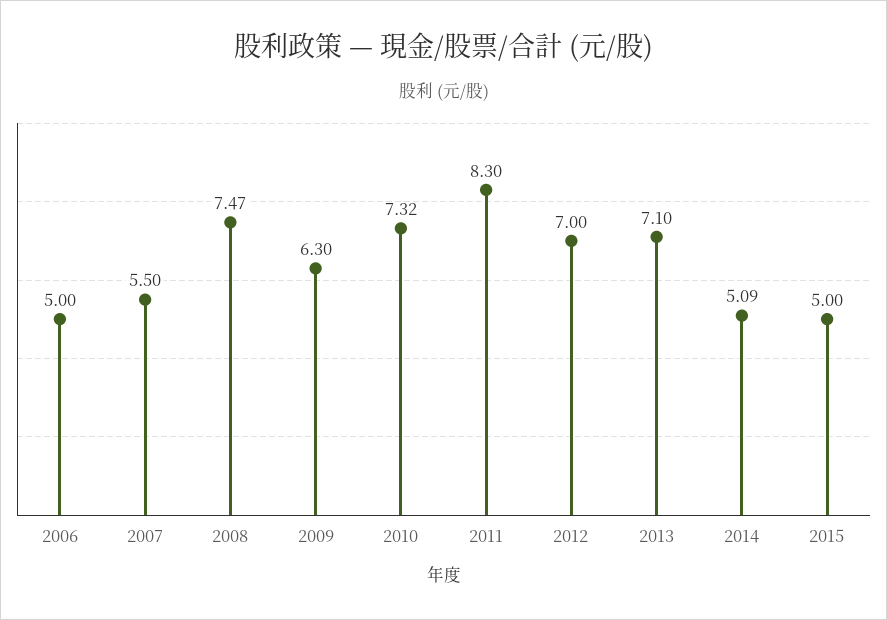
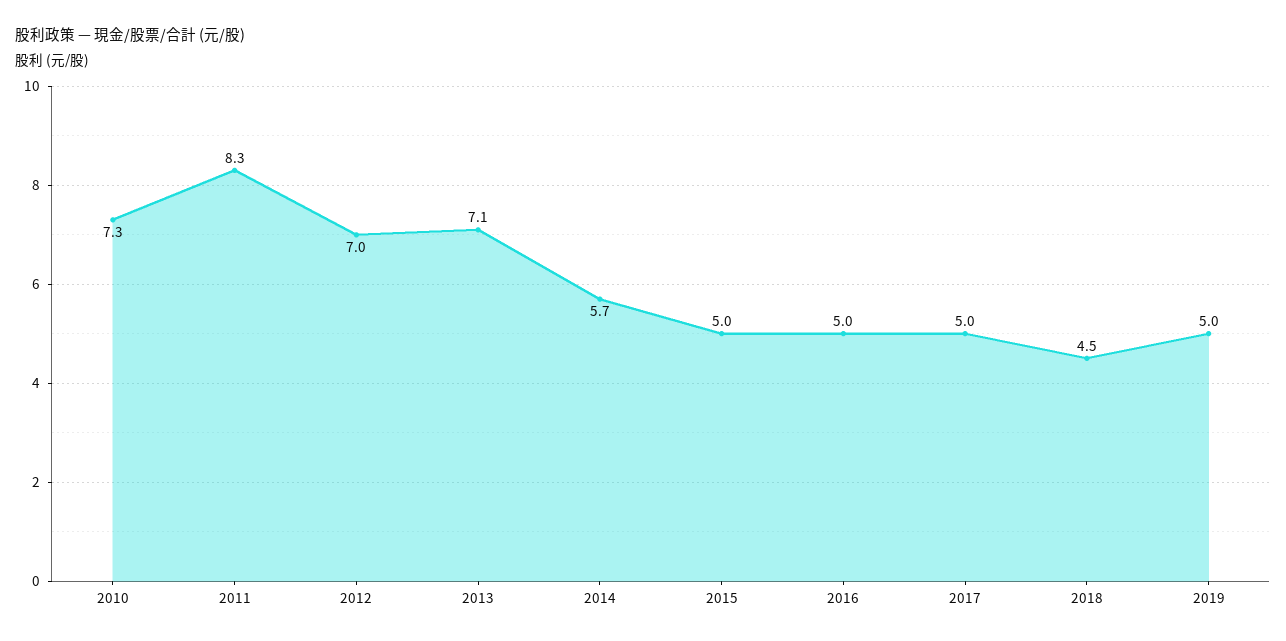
2006: 5 -> none
2007: 5.5 -> none
2008: 7.47 -> none
2009: 6.3 -> none
2014: 5.09 -> 5.7
2016: none -> 5
2017: none -> 5
2018: none -> 4.5
2019: none -> 5

